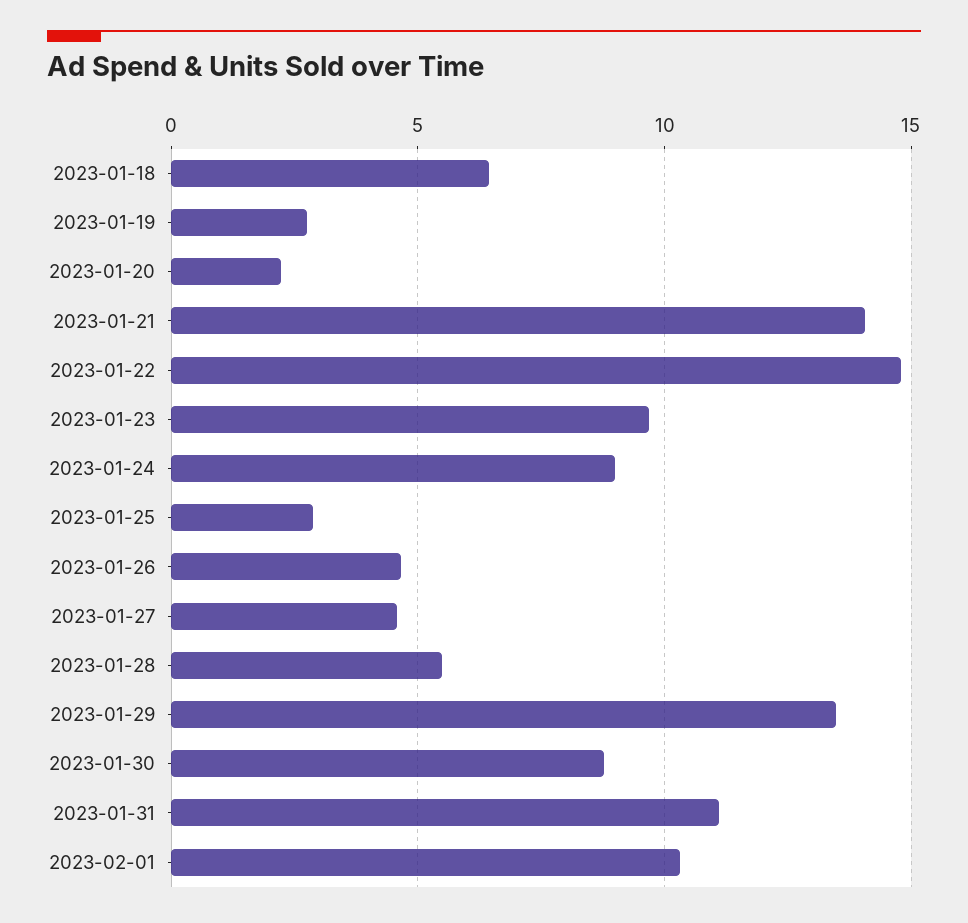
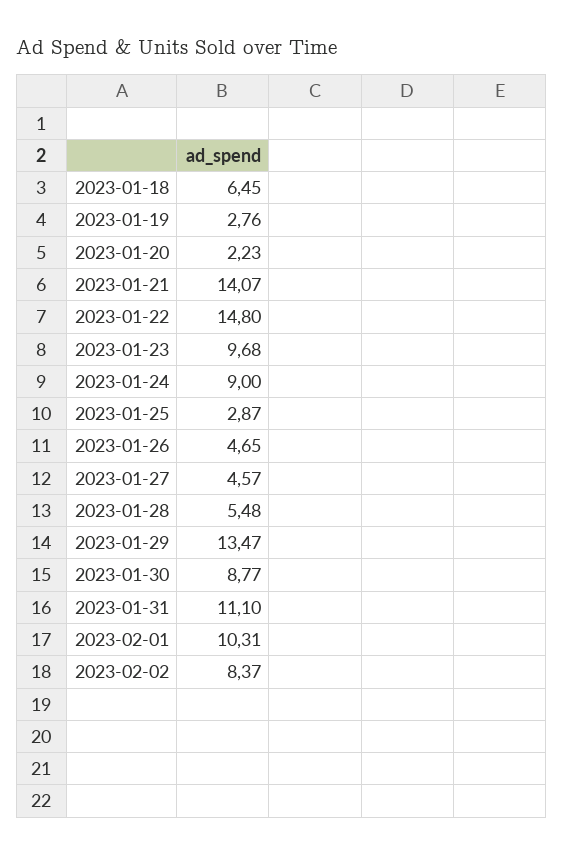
2023-02-02: none -> 8.37

